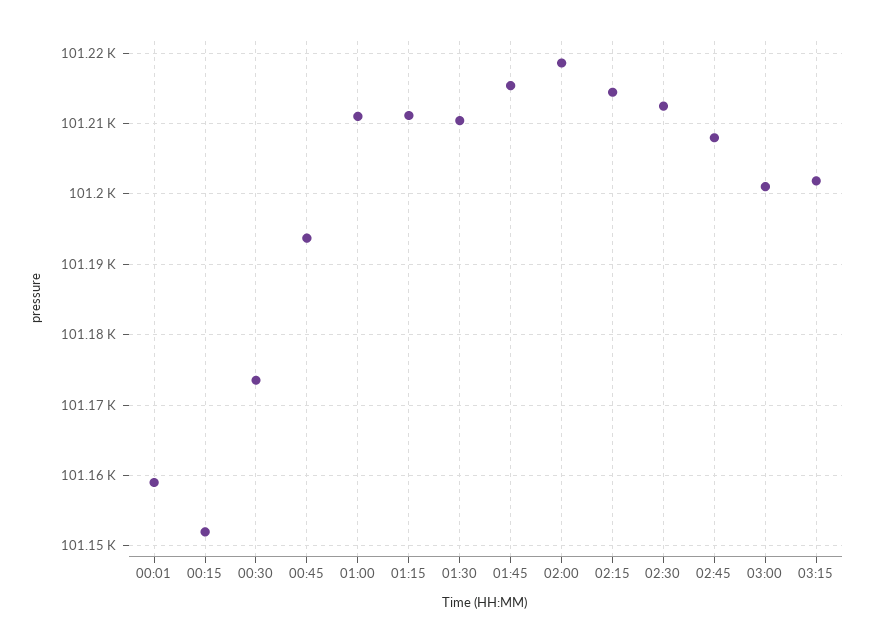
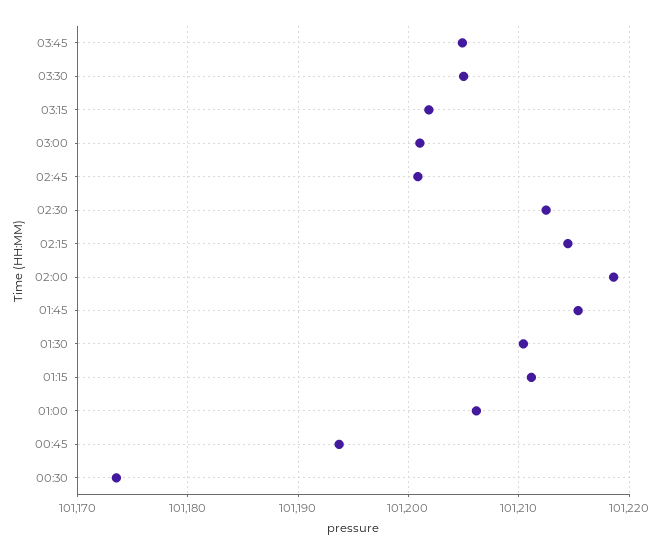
00:01: 101159 -> none
00:15: 101152 -> none
01:00: 101211 -> 101206
02:45: 101208 -> 101201
03:45: none -> 101205
03:30: none -> 101205

